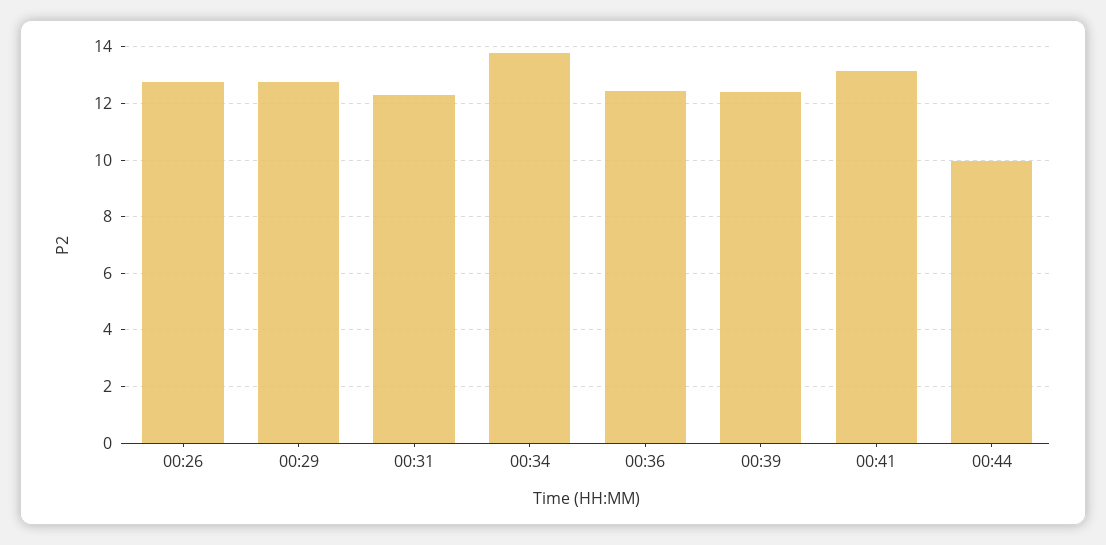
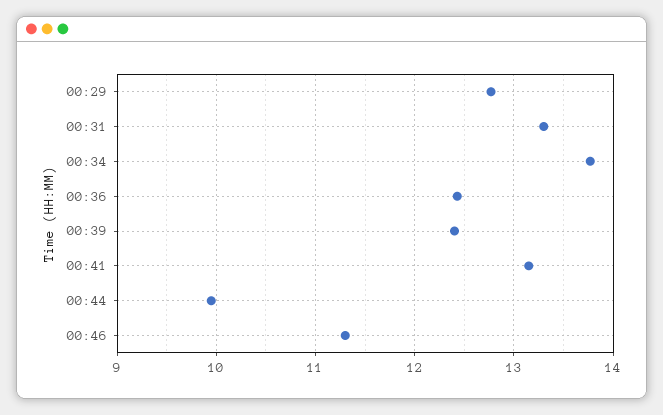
00:26: 12.75 -> none
00:31: 12.25 -> 13.3
00:46: none -> 11.3

